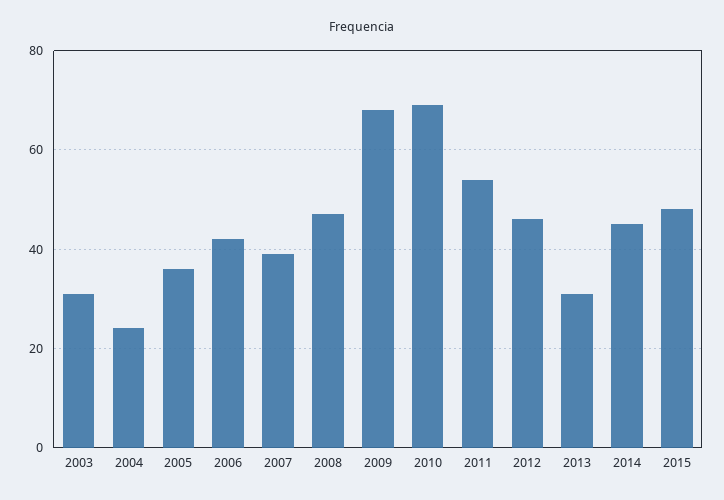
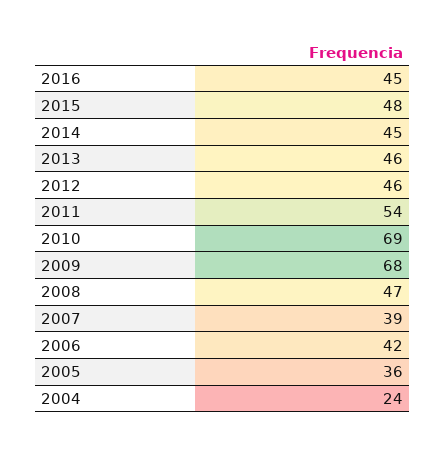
2003: 30 -> none
2013: 30 -> 46
2016: none -> 45

